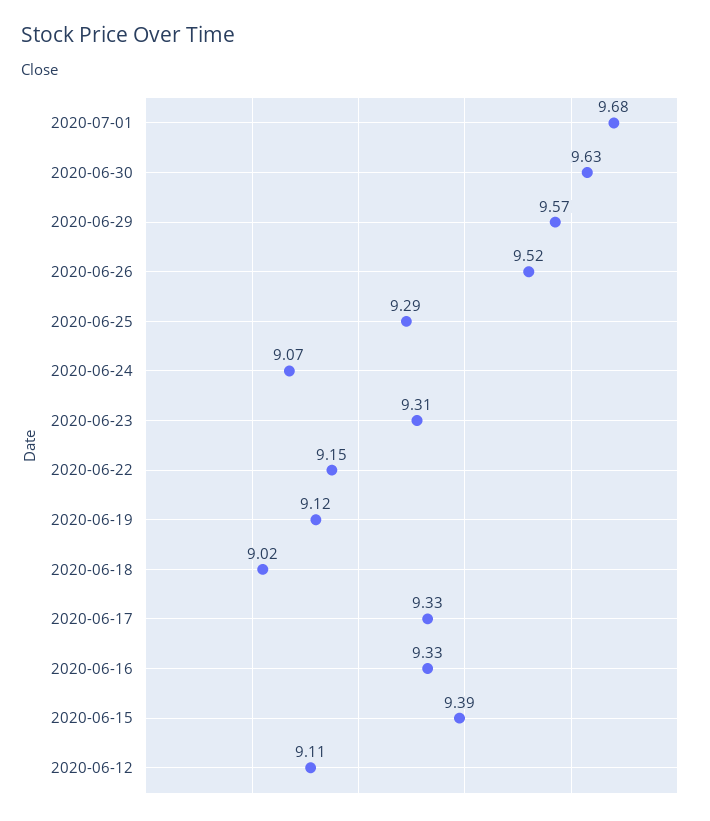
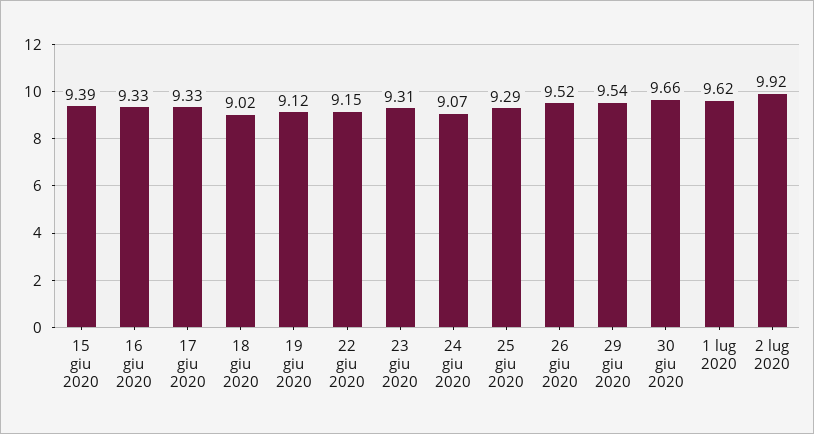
2020-07-01: 9.68 -> 9.62
2020-06-30: 9.63 -> 9.66
2020-06-29: 9.57 -> 9.54
2020-06-12: 9.11 -> none
2 lug 2020: none -> 9.92

